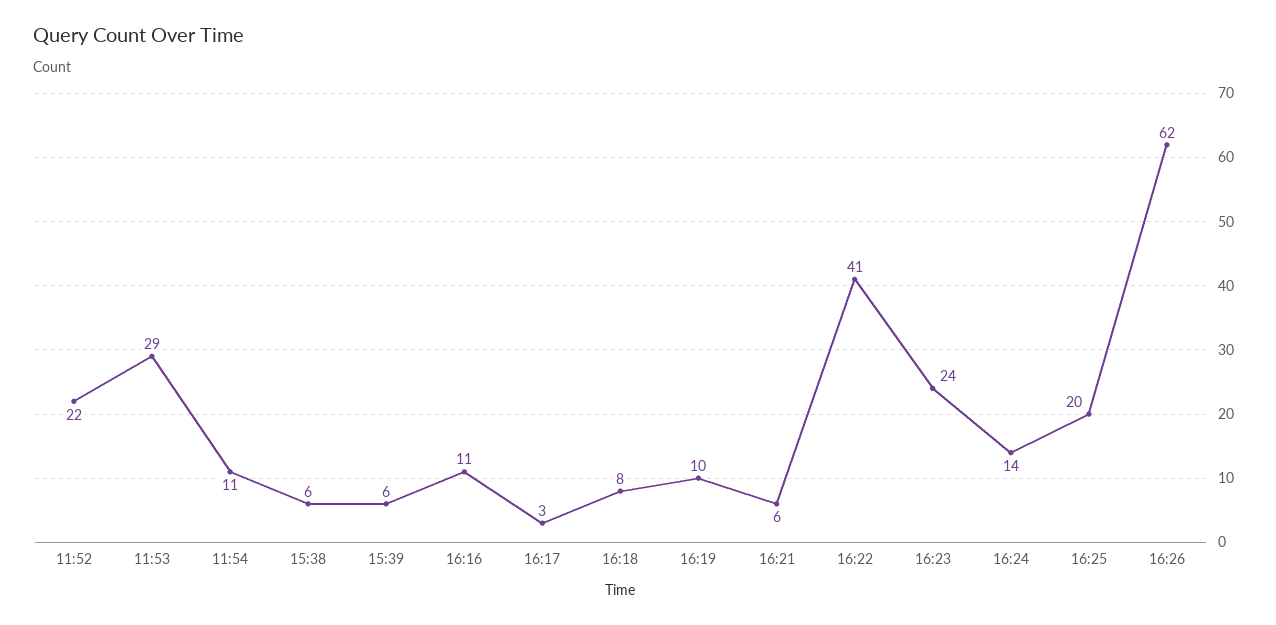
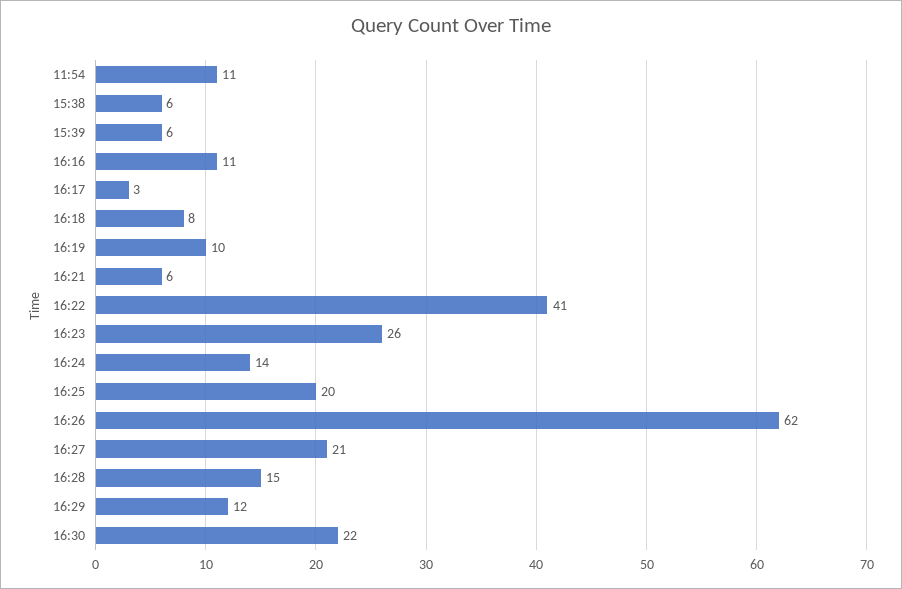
11:52: 22 -> none
11:53: 29 -> none
16:23: 24 -> 26
16:27: none -> 21
16:28: none -> 15
16:29: none -> 12
16:30: none -> 22

